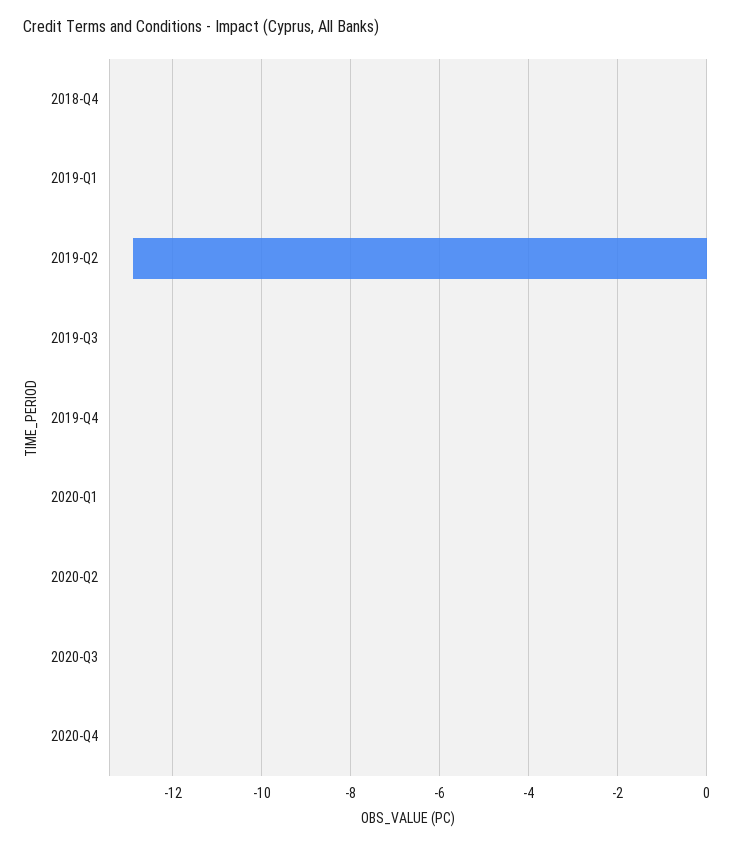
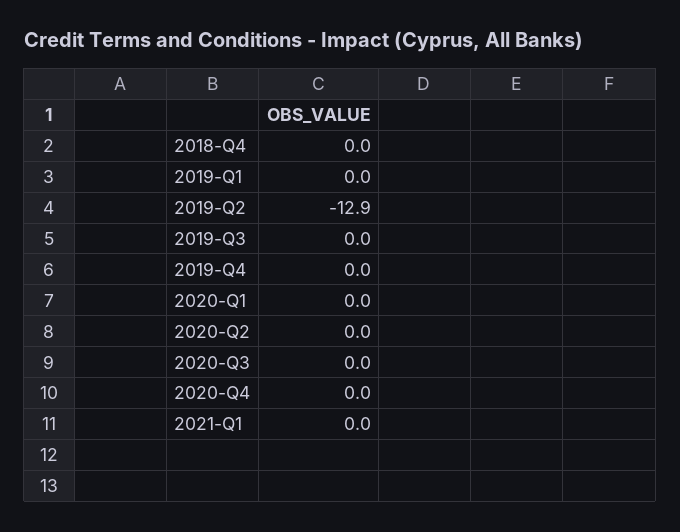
2021-Q1: none -> 0

